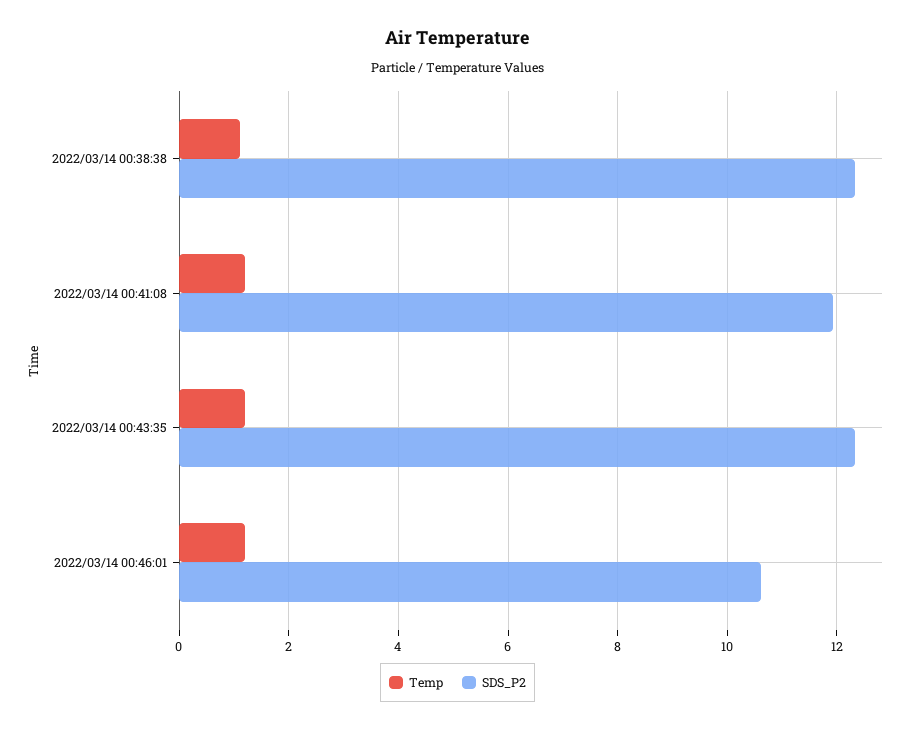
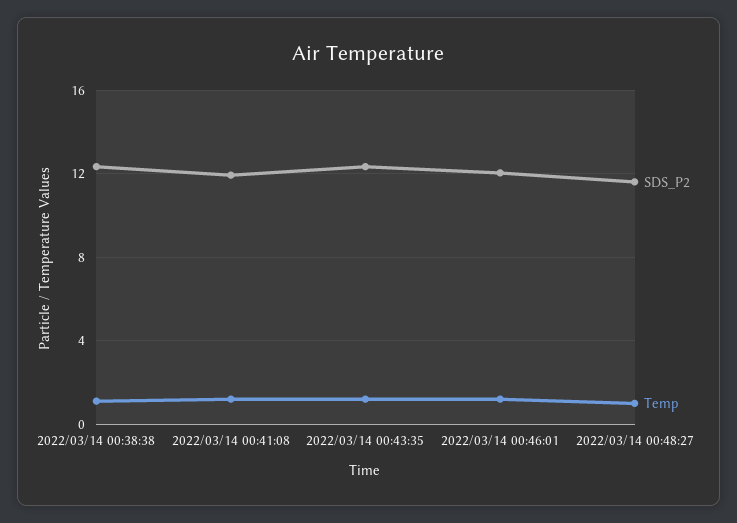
SDS_P2, 2022/03/14 00:46:01: 10.6 -> 12
SDS_P2, 2022/03/14 00:48:27: none -> 11.5
Temp, 2022/03/14 00:48:27: none -> 1

